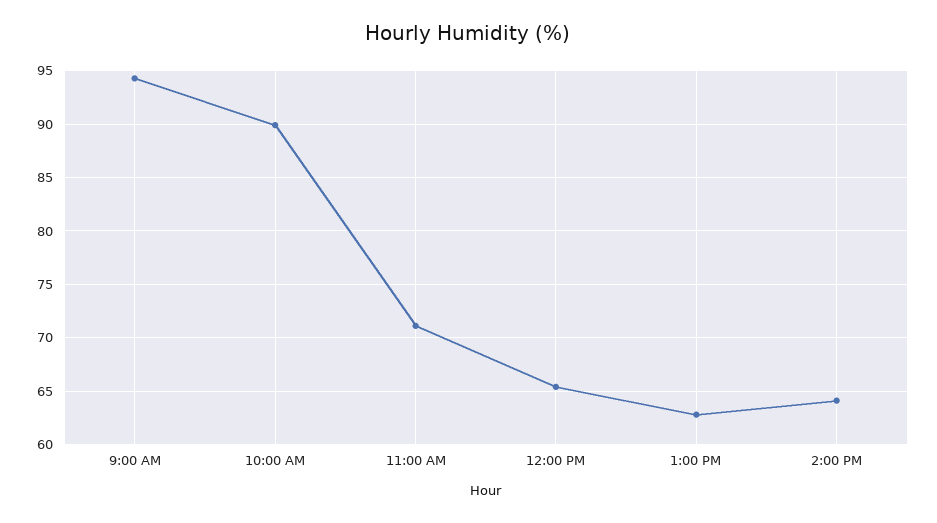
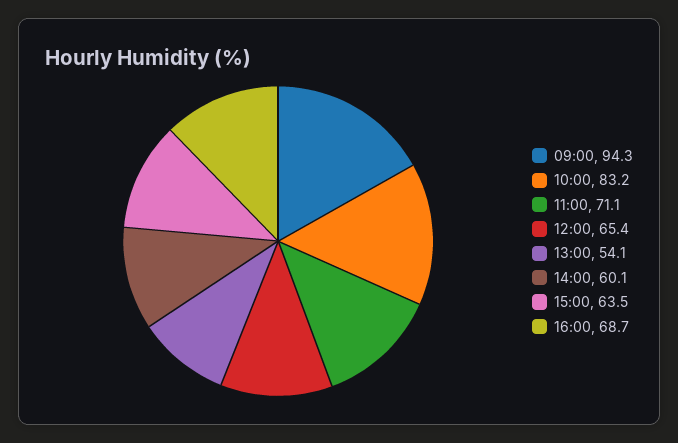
10:00 AM: 90 -> 83.2
1:00 PM: 63 -> 54.1
2:00 PM: 64 -> 60.1
15:00: none -> 63.5
16:00: none -> 68.7

